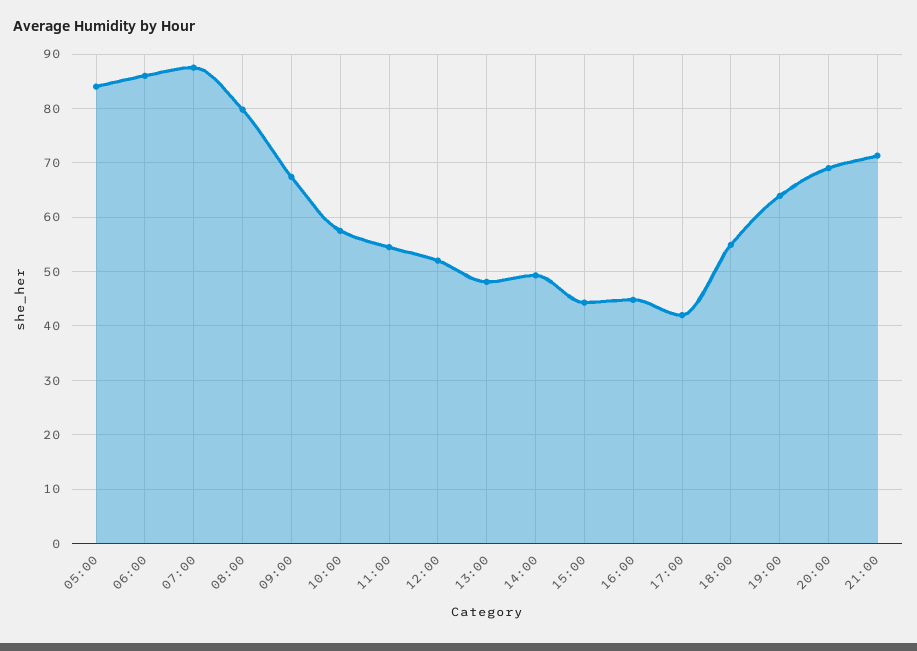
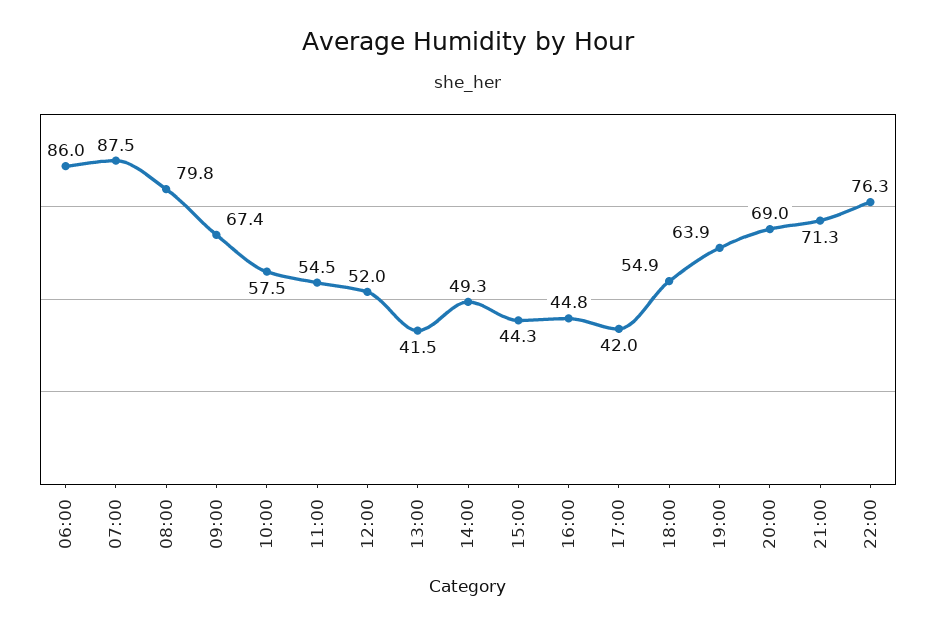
05:00: 84 -> none
13:00: 48 -> 41.5
22:00: none -> 76.3

